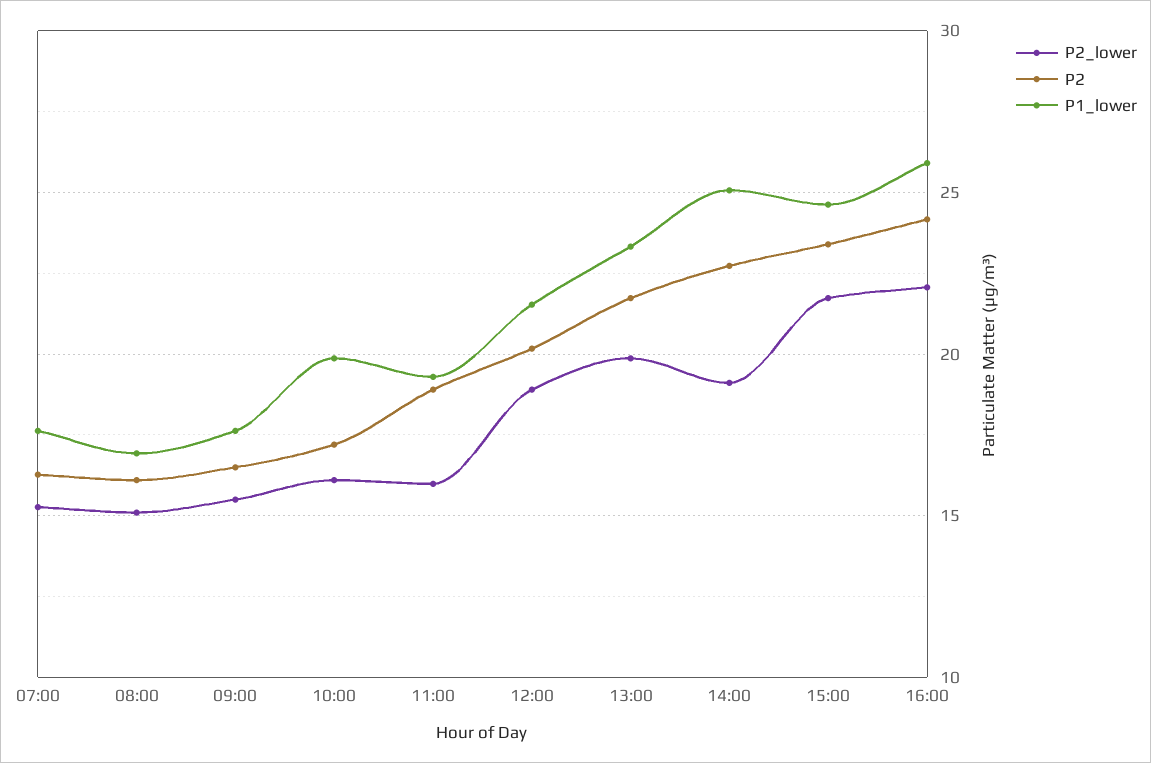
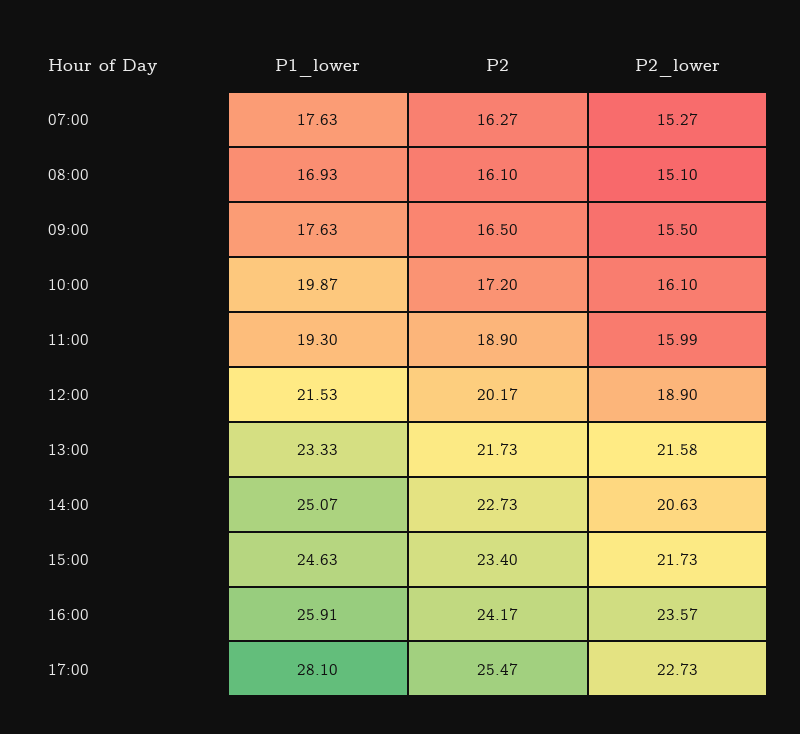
P2_lower, 13:00: 20 -> 21.58
P2_lower, 14:00: 19 -> 20.63
P2_lower, 16:00: 22 -> 23.57
P1_lower, 17:00: none -> 28.1
P2, 17:00: none -> 25.47
P2_lower, 17:00: none -> 22.73

